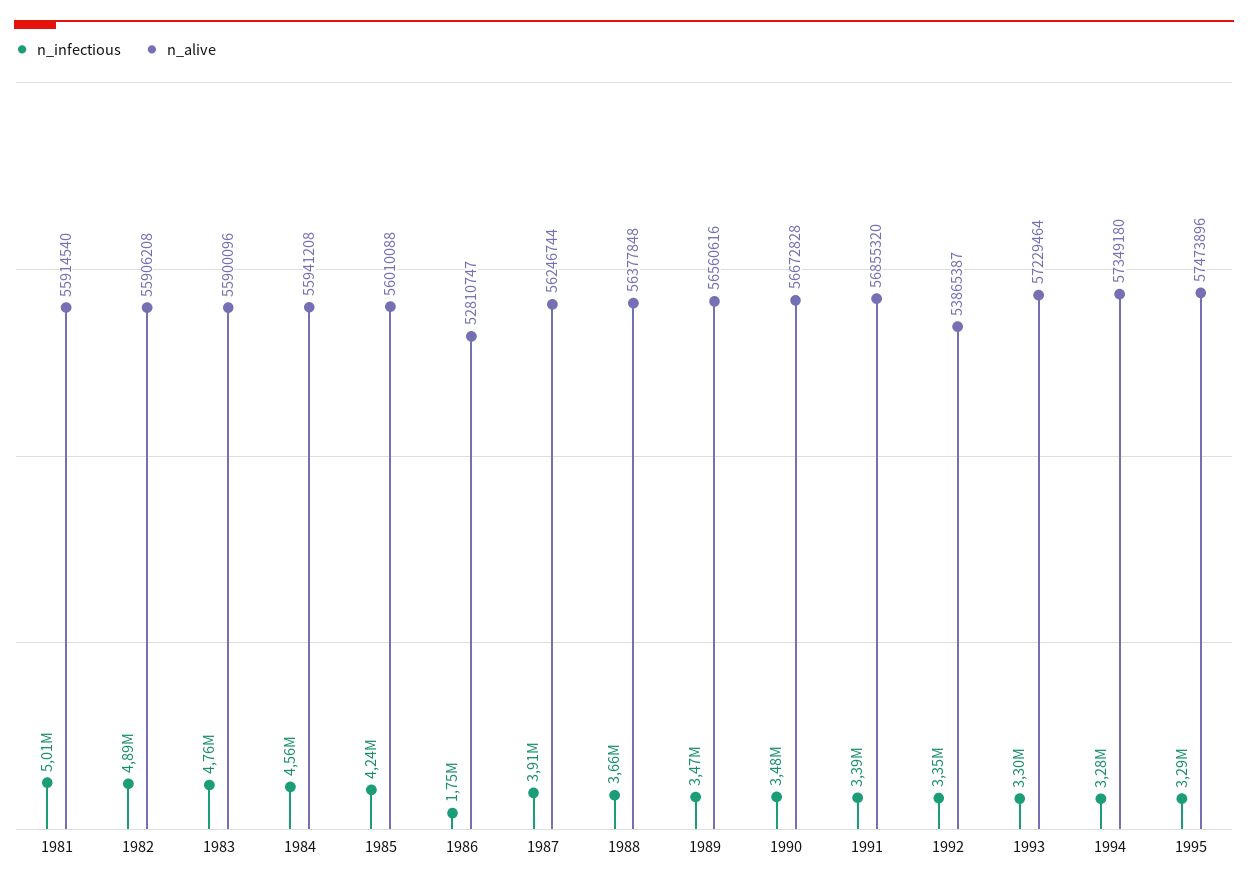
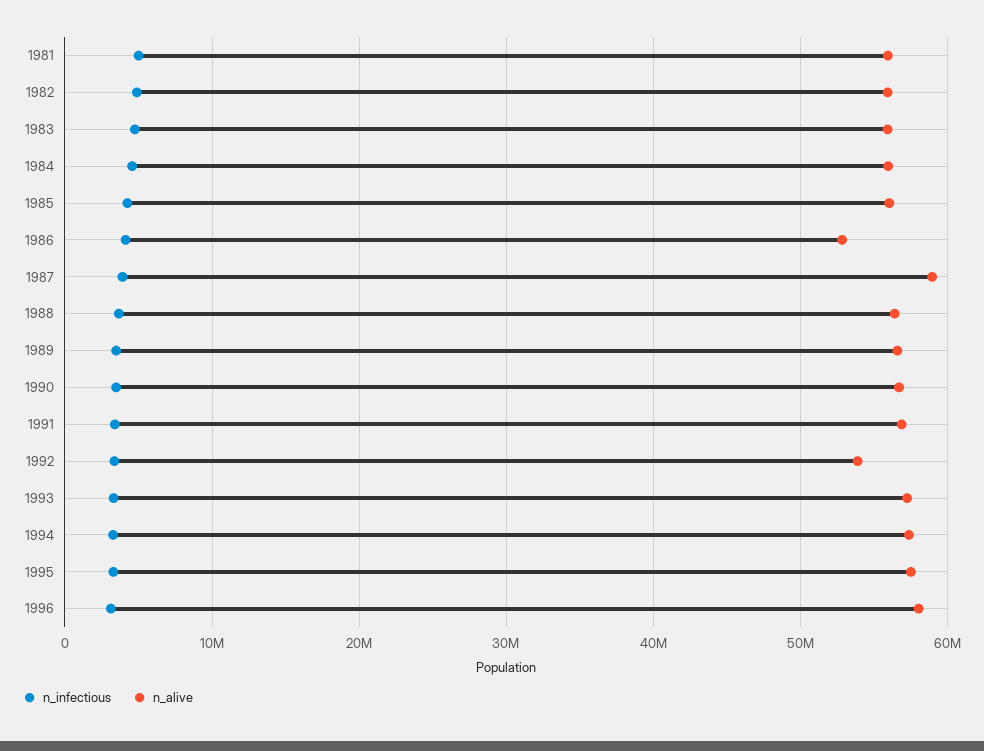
n_infectious, 1986: 1750000 -> 4000000
n_alive, 1987: 56246744 -> 59000000
n_infectious, 1996: none -> 3000000
n_alive, 1996: none -> 58000000

